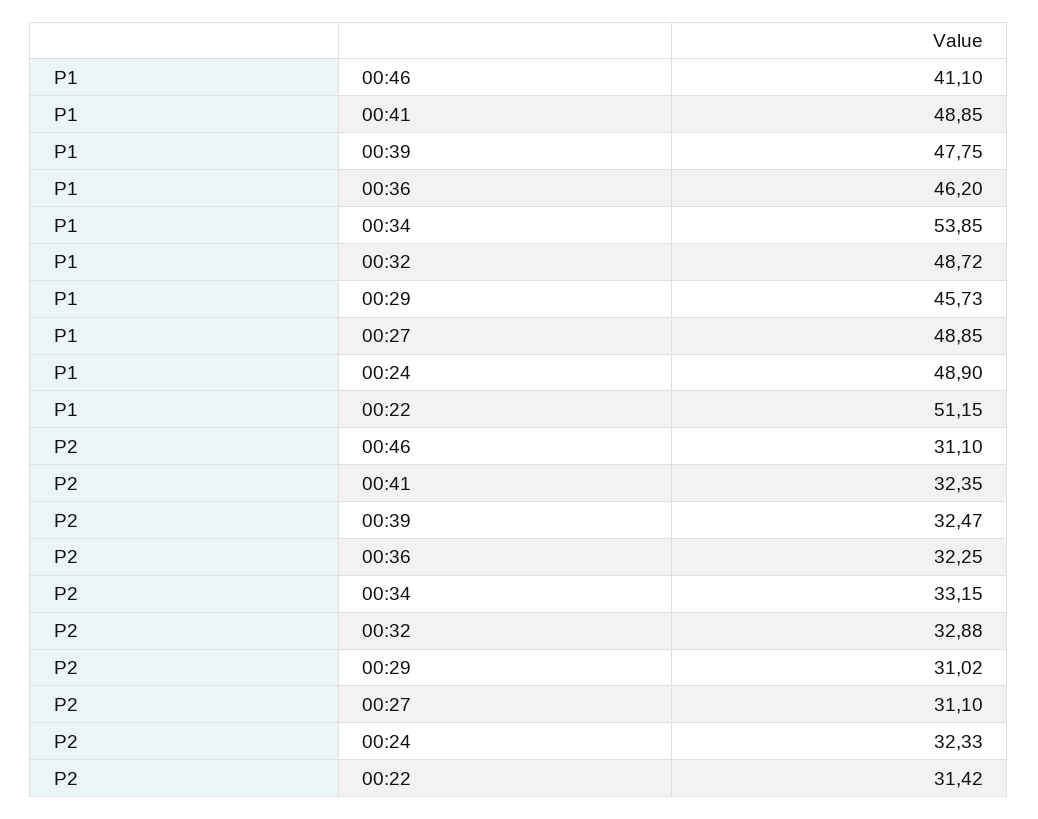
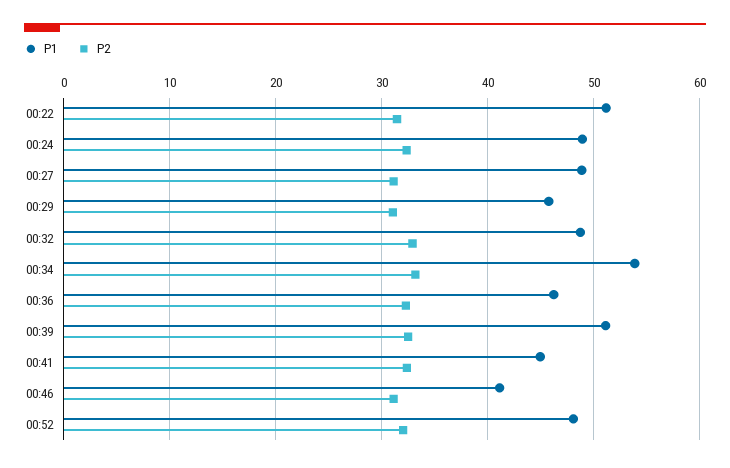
P1, 00:41: 48.85 -> 45
P1, 00:39: 47.75 -> 51
P1, 00:52: none -> 48
P2, 00:52: none -> 32

